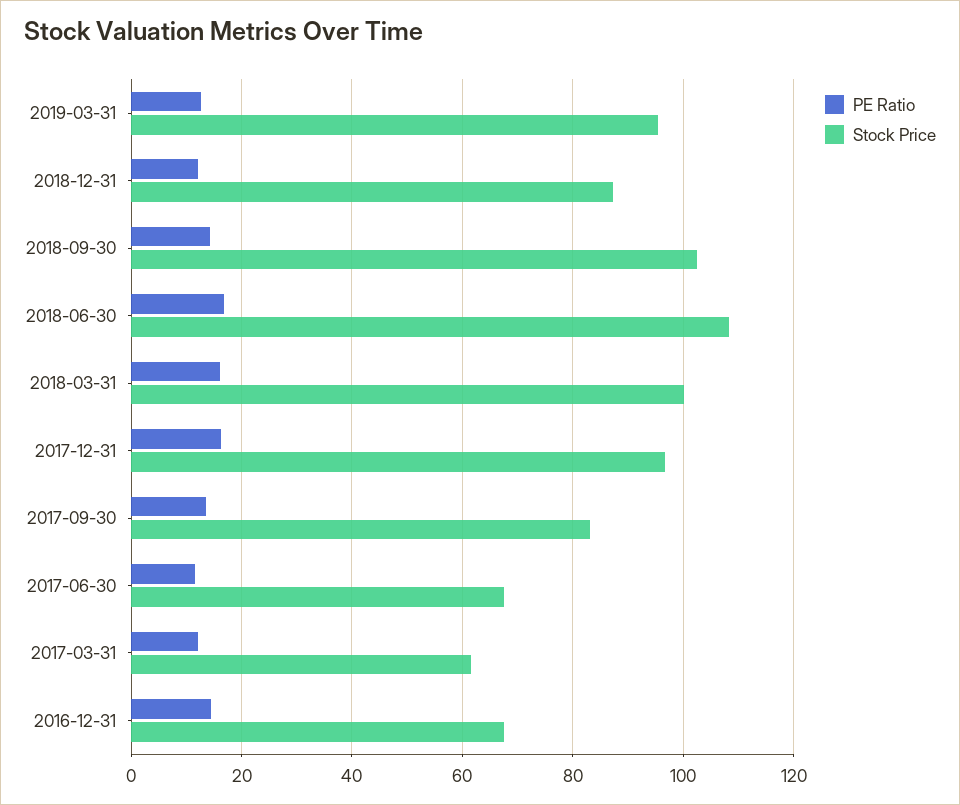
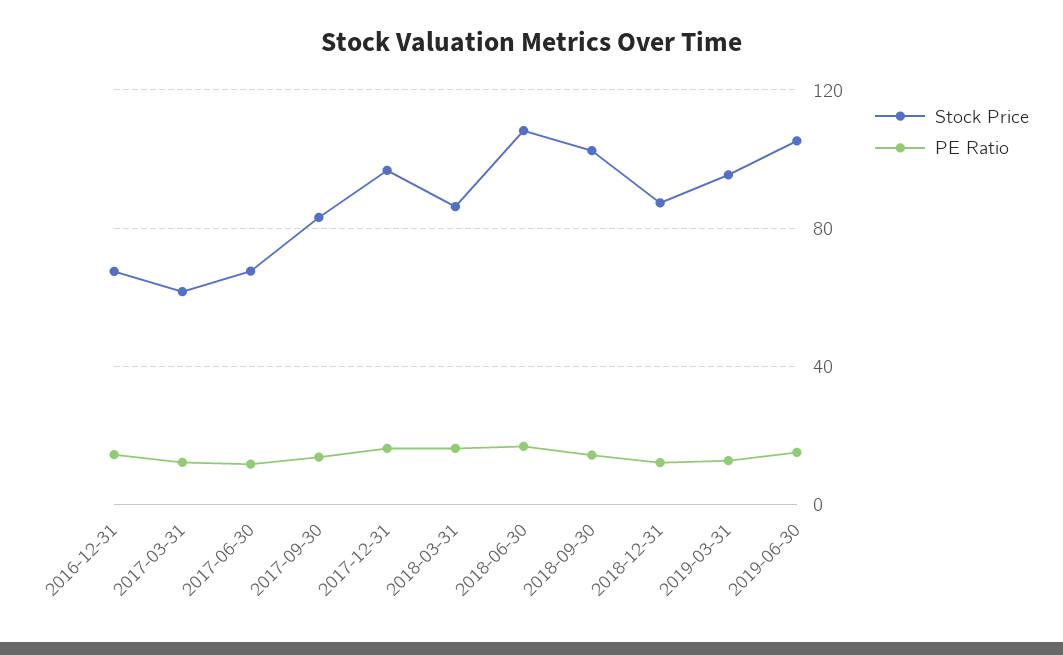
Stock Price, 2018-03-31: 100 -> 85
Stock Price, 2019-06-30: none -> 105
PE Ratio, 2019-06-30: none -> 15

